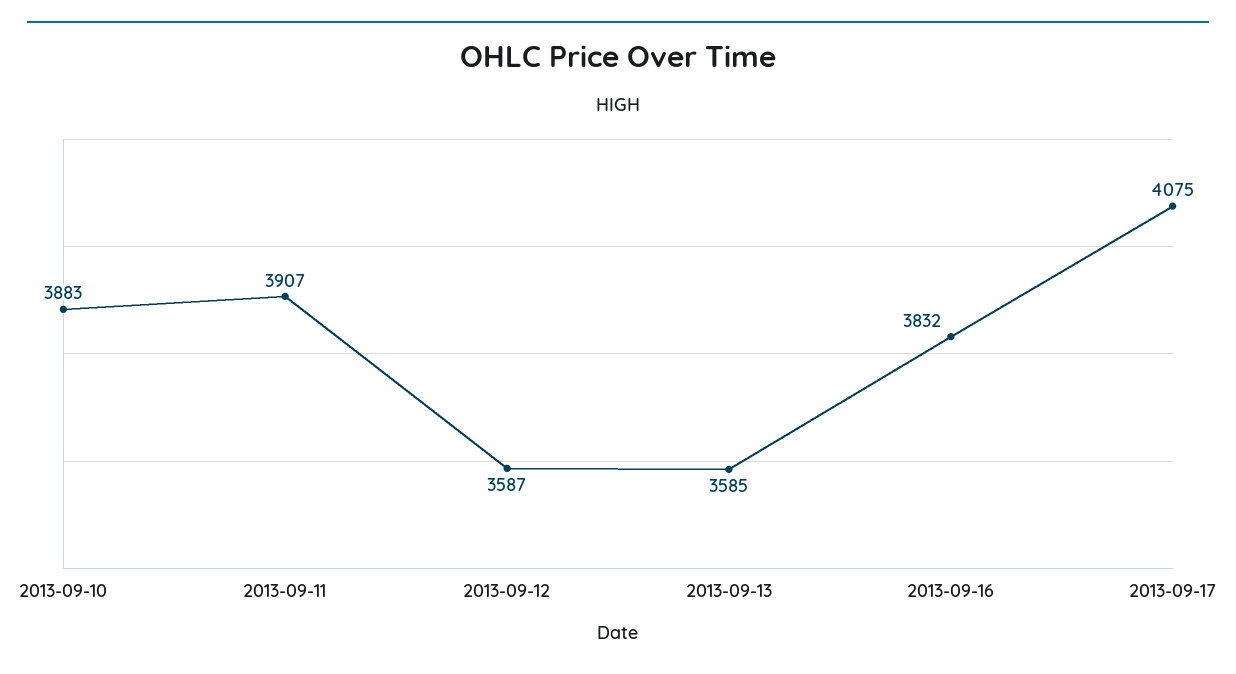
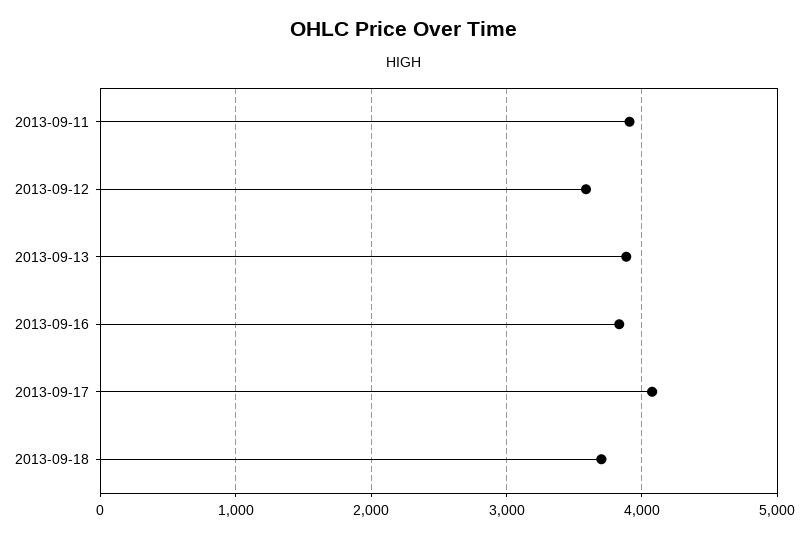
2013-09-10: 3883 -> none
2013-09-13: 3585 -> 3900
2013-09-18: none -> 3700

